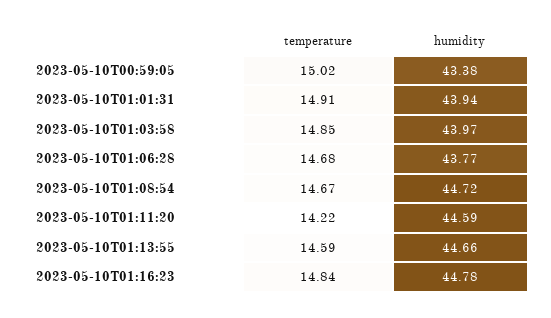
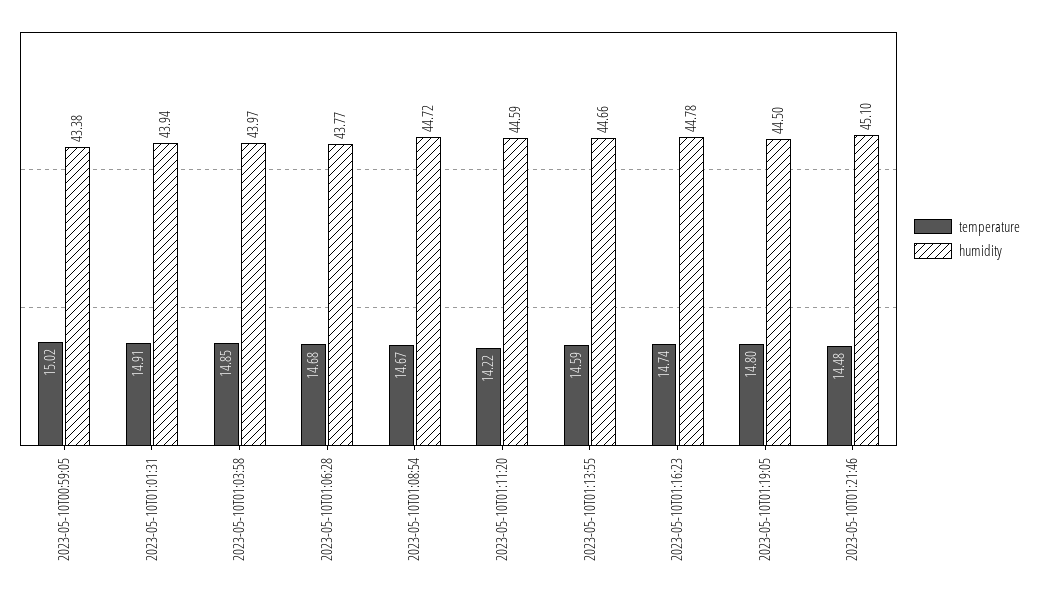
temperature, 2023-05-10T01:16:23: 14.84 -> 14.74
temperature, 2023-05-10T01:19:05: none -> 14.8
humidity, 2023-05-10T01:19:05: none -> 44.5
temperature, 2023-05-10T01:21:46: none -> 14.48
humidity, 2023-05-10T01:21:46: none -> 45.1

